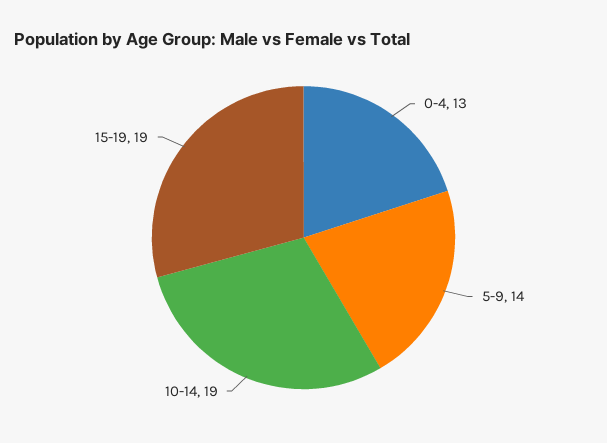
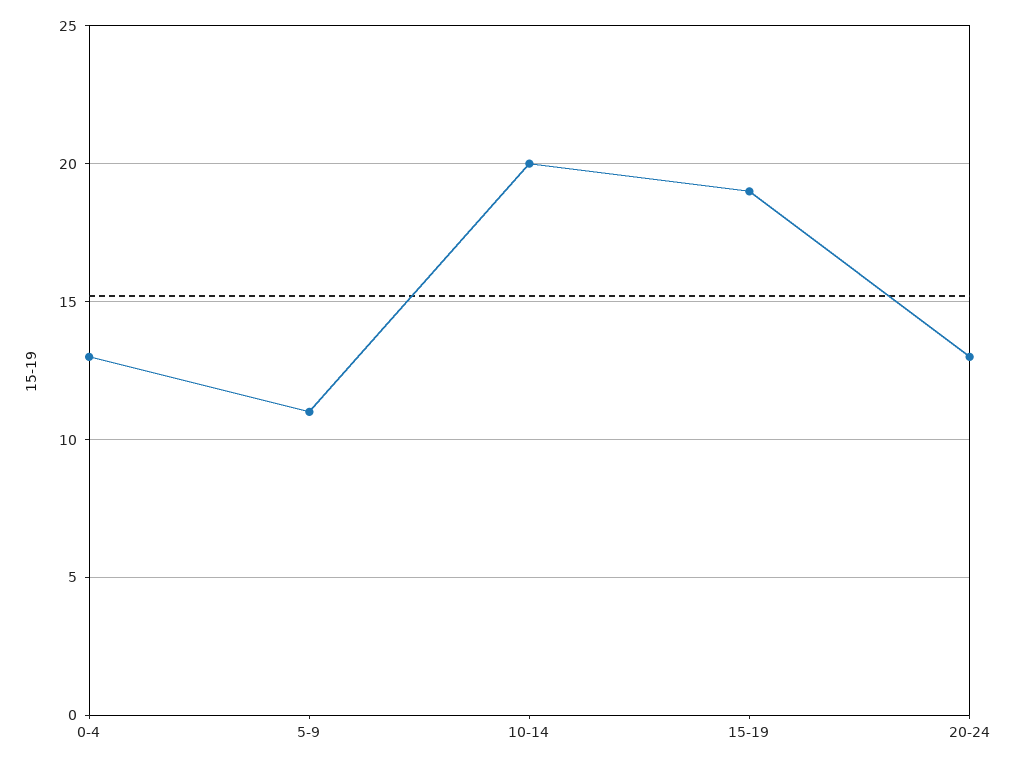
5-9: 14 -> 11
10-14: 19 -> 20
20-24: none -> 13

